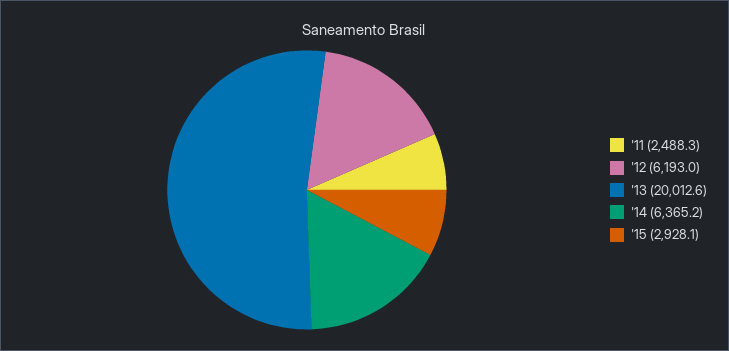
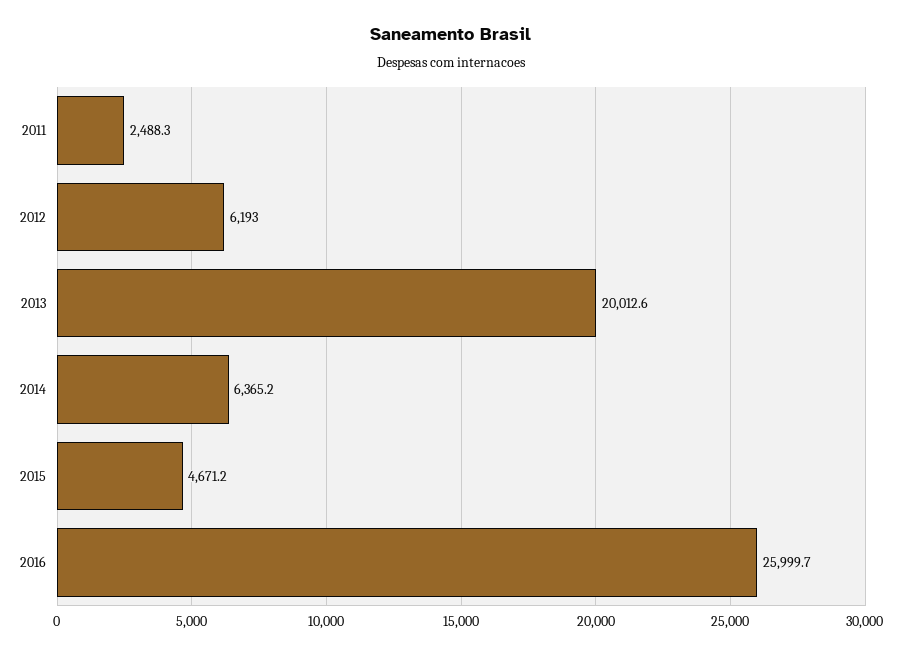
'15: 2928.1 -> 4671.2
2016: none -> 25999.7

